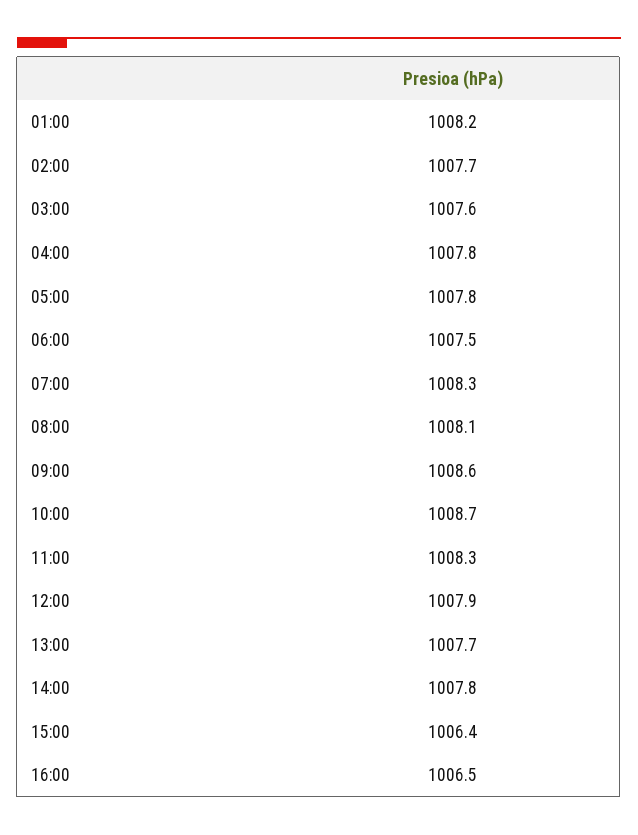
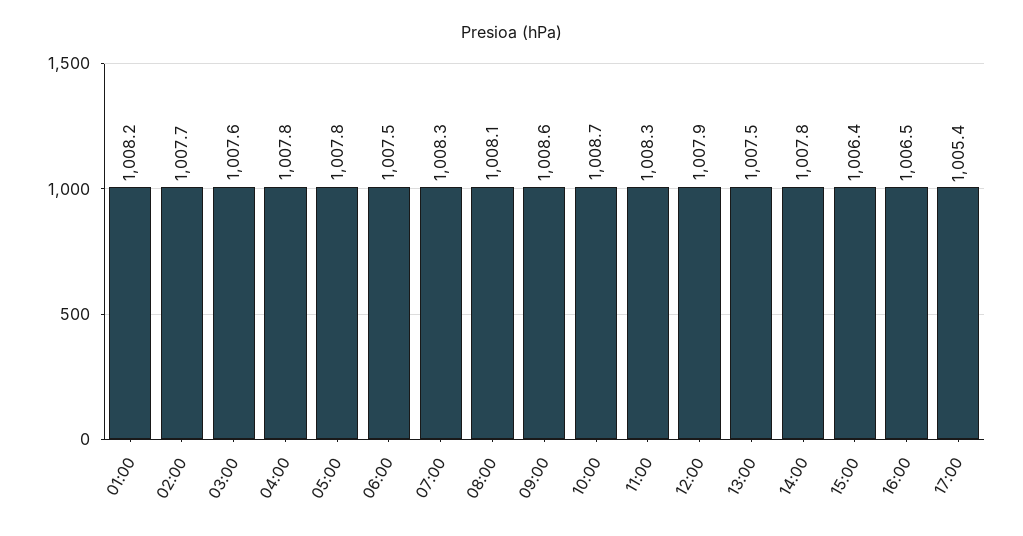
13:00: 1007.7 -> 1007.5
17:00: none -> 1005.4

